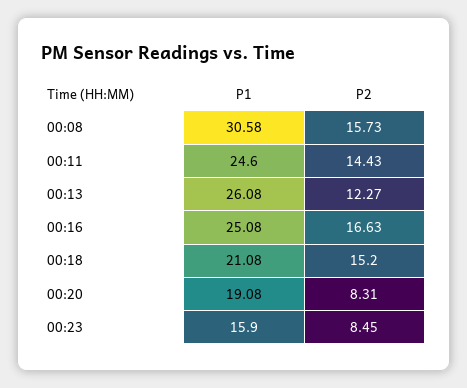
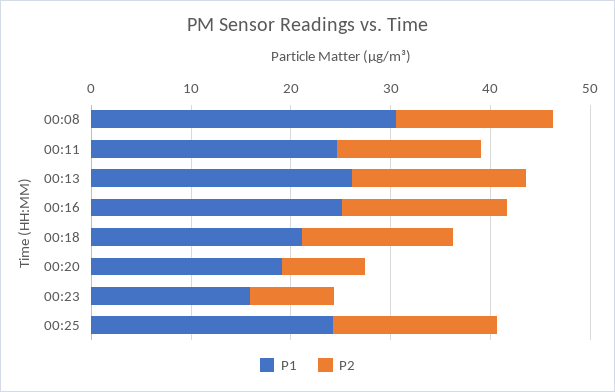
P2, 00:13: 12.27 -> 18
P1, 00:25: none -> 24
P2, 00:25: none -> 16

